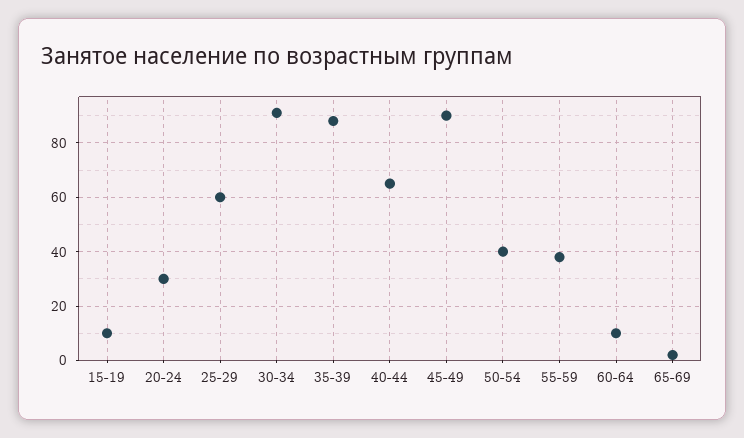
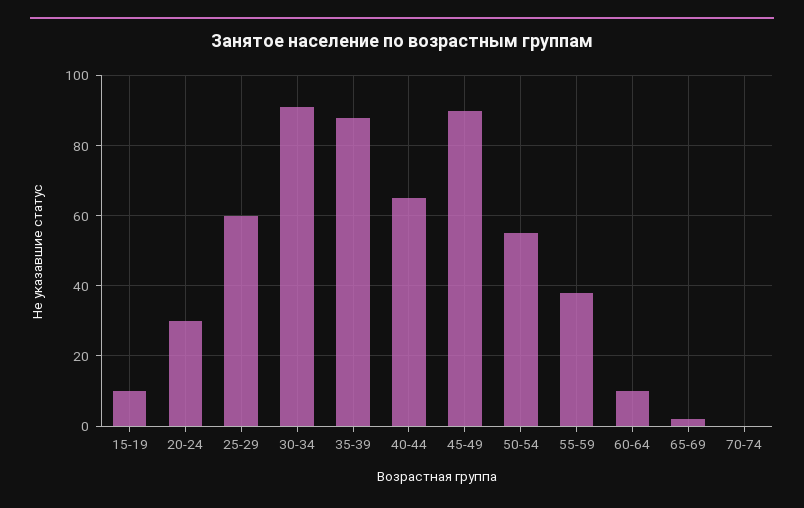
50-54: 40 -> 55
70-74: none -> 0

